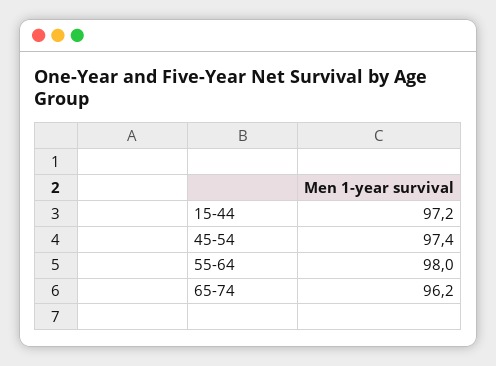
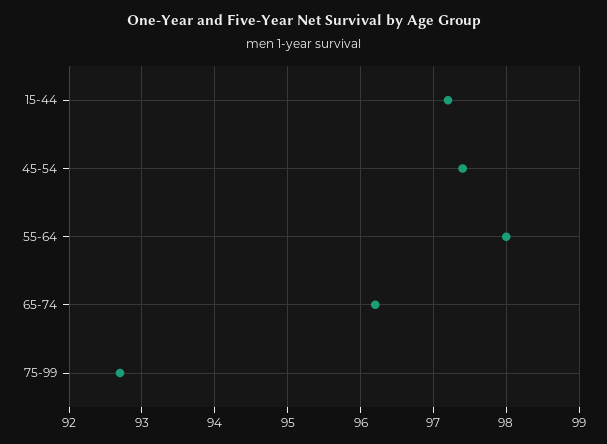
75-99: none -> 92.7

